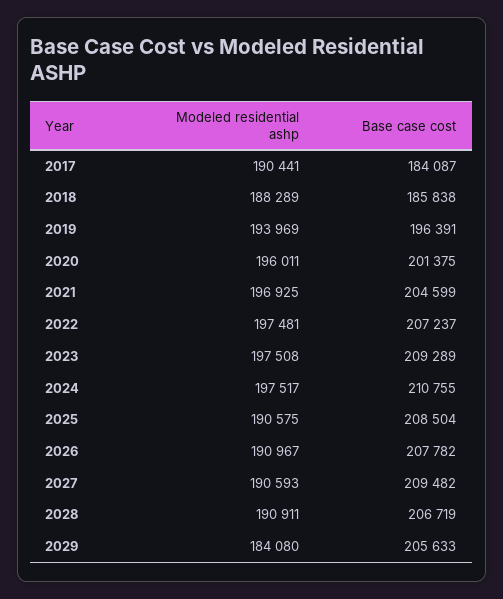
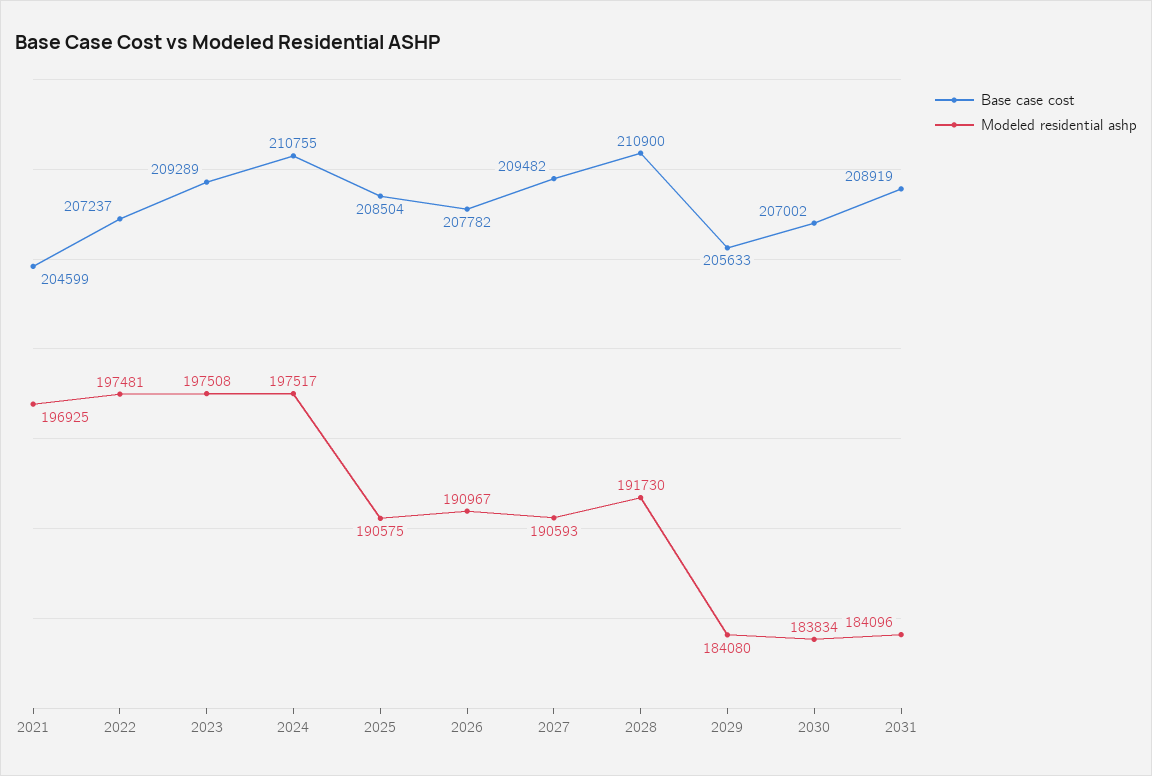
Modeled residential ashp, 2017: 190441 -> none
Base case cost, 2017: 184087 -> none
Modeled residential ashp, 2018: 188289 -> none
Base case cost, 2018: 185838 -> none
Modeled residential ashp, 2019: 193969 -> none
Base case cost, 2019: 196391 -> none
Modeled residential ashp, 2020: 196011 -> none
Base case cost, 2020: 201375 -> none
Modeled residential ashp, 2028: 190911 -> 191730
Base case cost, 2028: 206719 -> 210900
Base case cost, 2030: none -> 207002
Modeled residential ashp, 2030: none -> 183834
Base case cost, 2031: none -> 208919
Modeled residential ashp, 2031: none -> 184096

